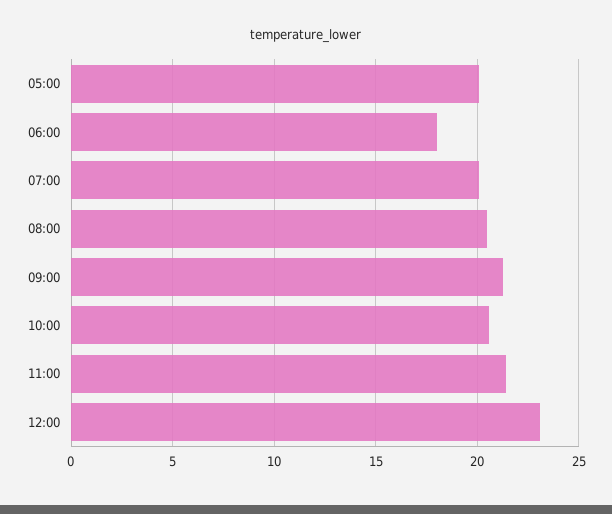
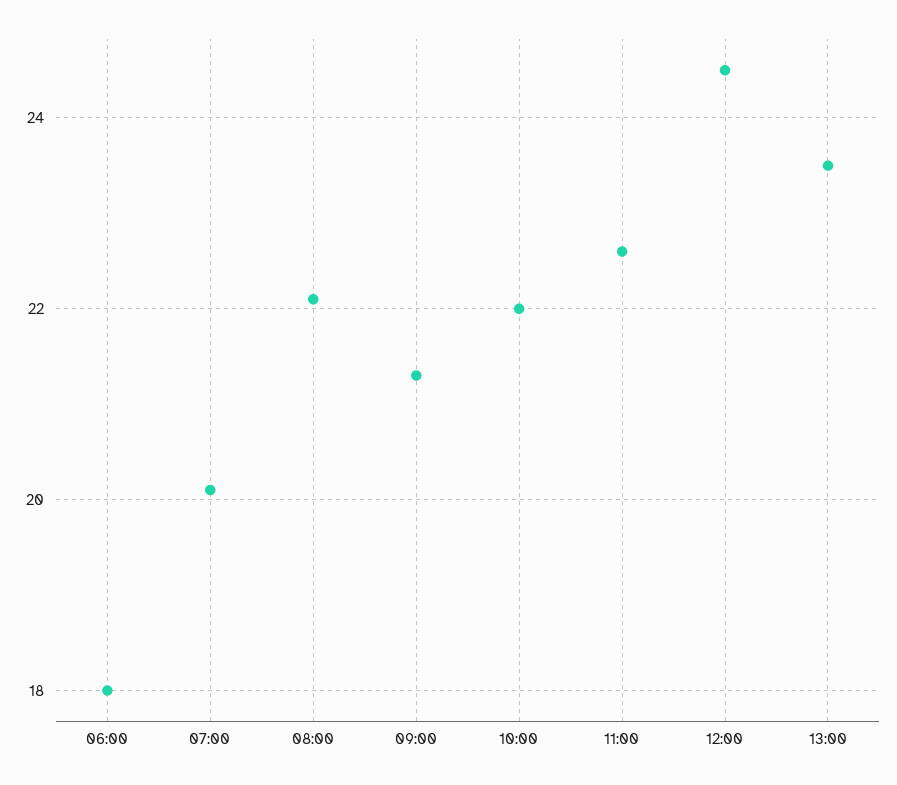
05:00: 20 -> none
08:00: 20.5 -> 22
10:00: 20.5 -> 22
11:00: 21.5 -> 22.5
12:00: 23 -> 24.5
13:00: none -> 23.5

